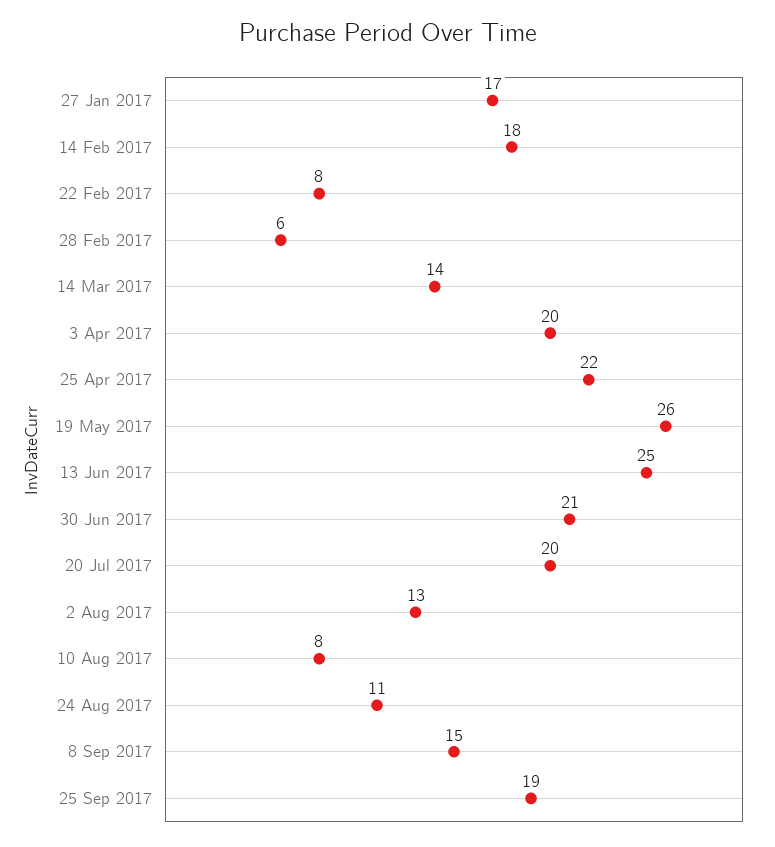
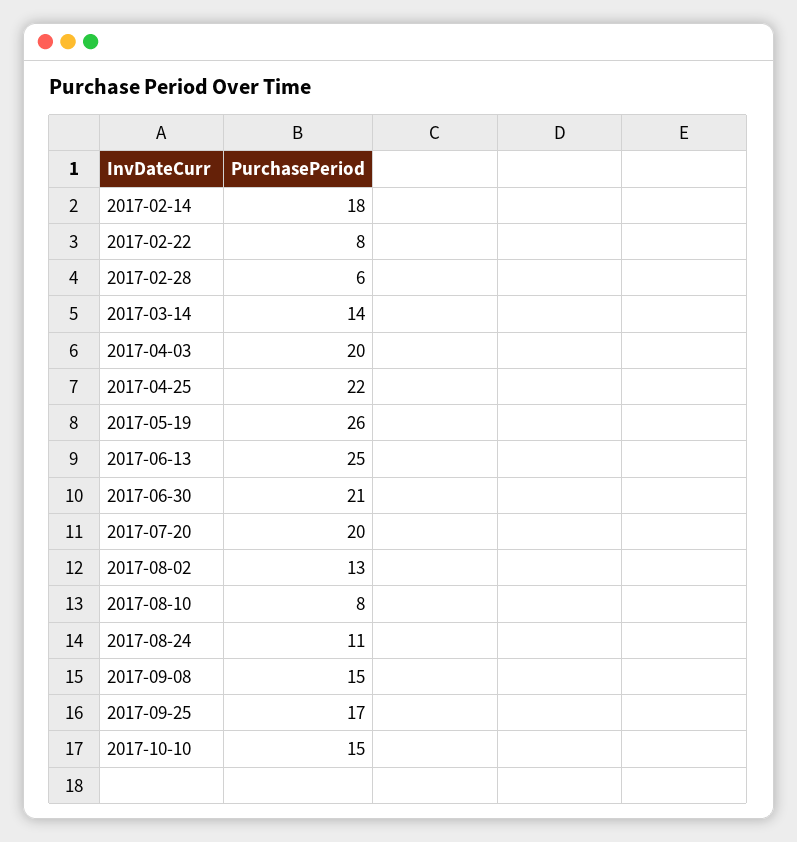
27 Jan 2017: 17 -> none
25 Sep 2017: 19 -> 17
2017-10-10: none -> 15

